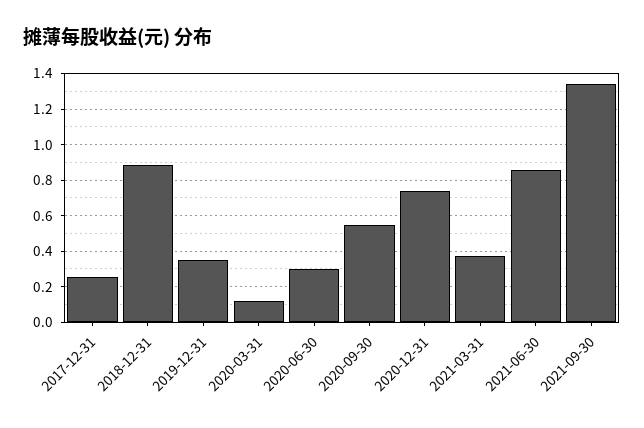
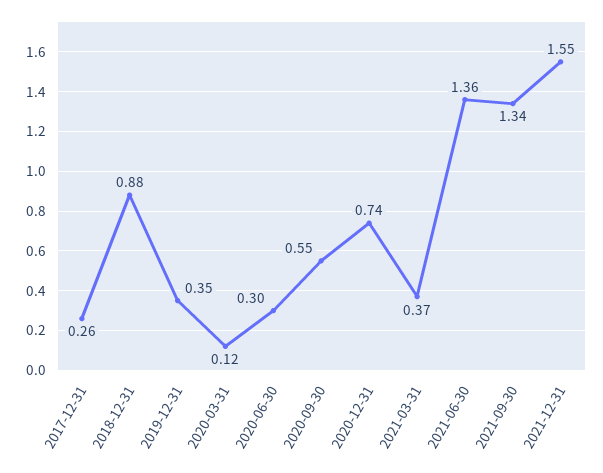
2021-06-30: 0.85 -> 1.36
2021-12-31: none -> 1.55

